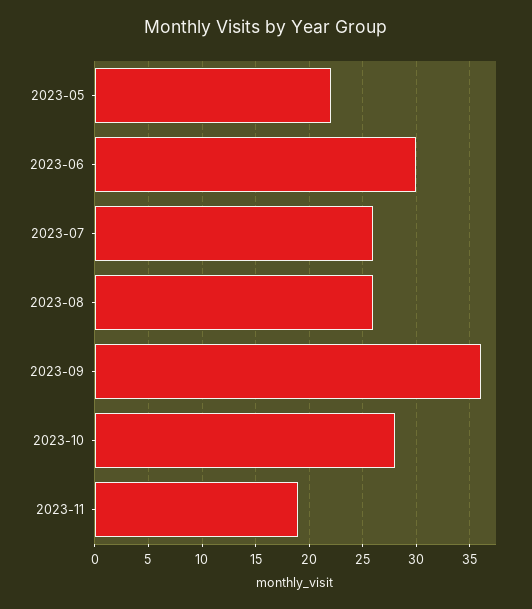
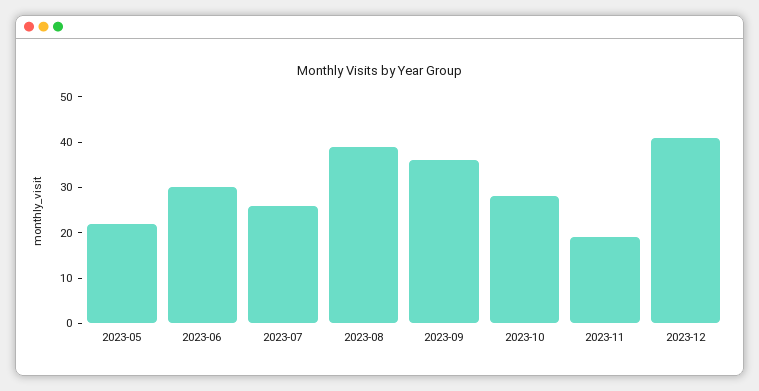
2023-08: 26 -> 40
2023-12: none -> 40

